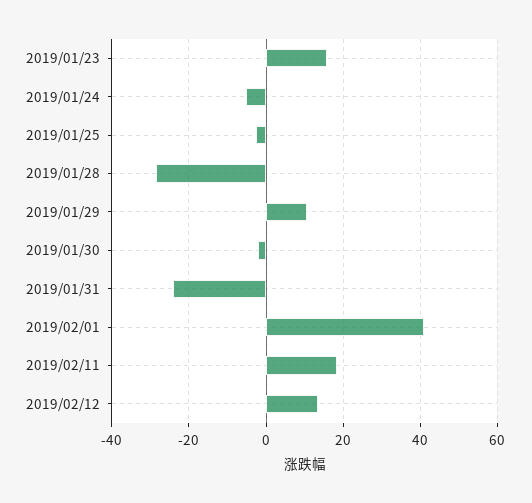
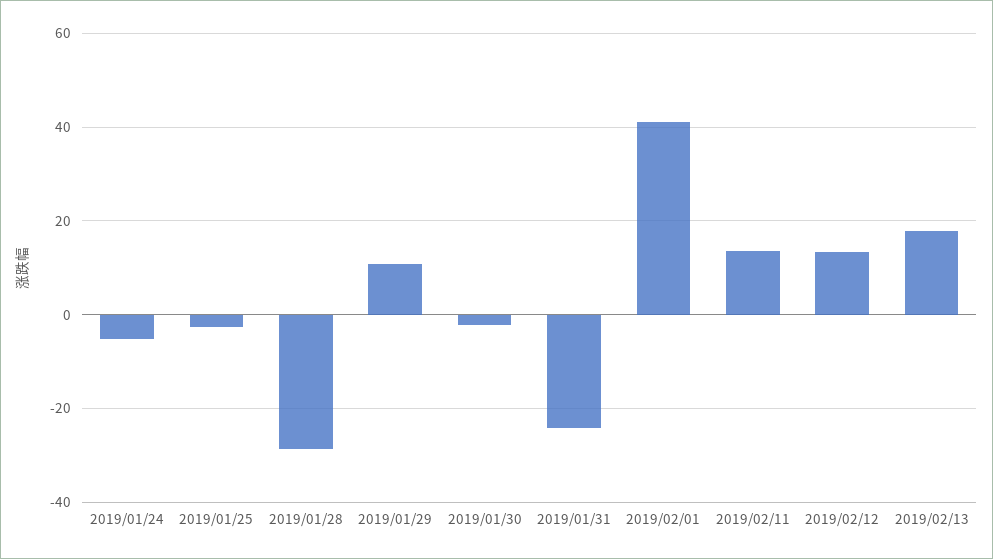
2019/01/23: 16 -> none
2019/02/11: 18 -> 14
2019/02/13: none -> 18

